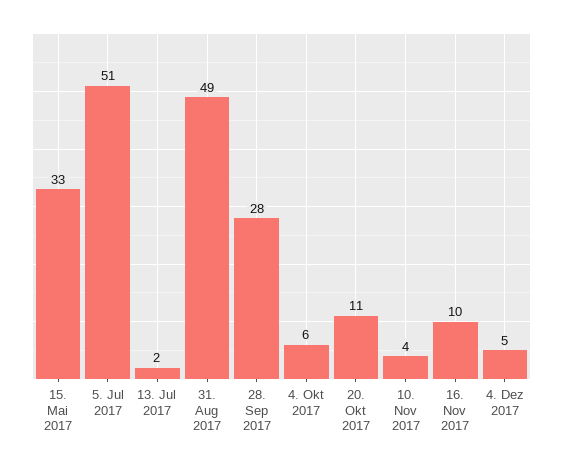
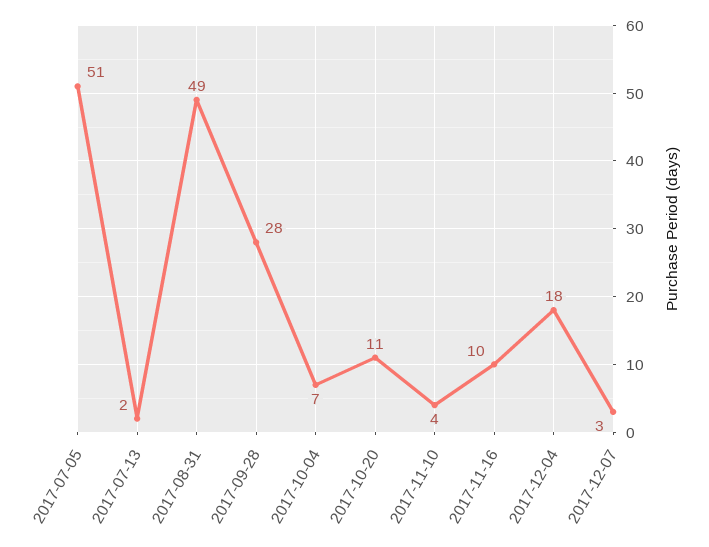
15. Mai 2017: 33 -> none
4. Okt 2017: 6 -> 7
4. Dez 2017: 5 -> 18
2017-12-07: none -> 3

